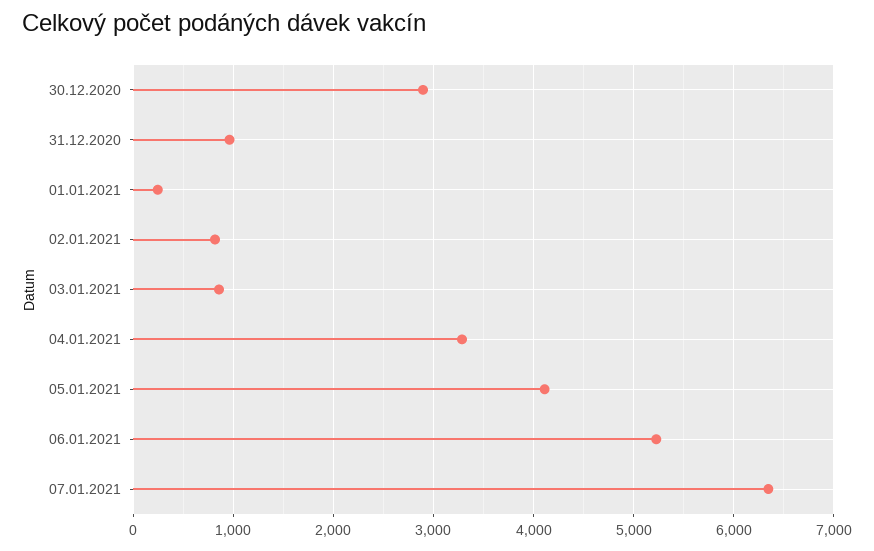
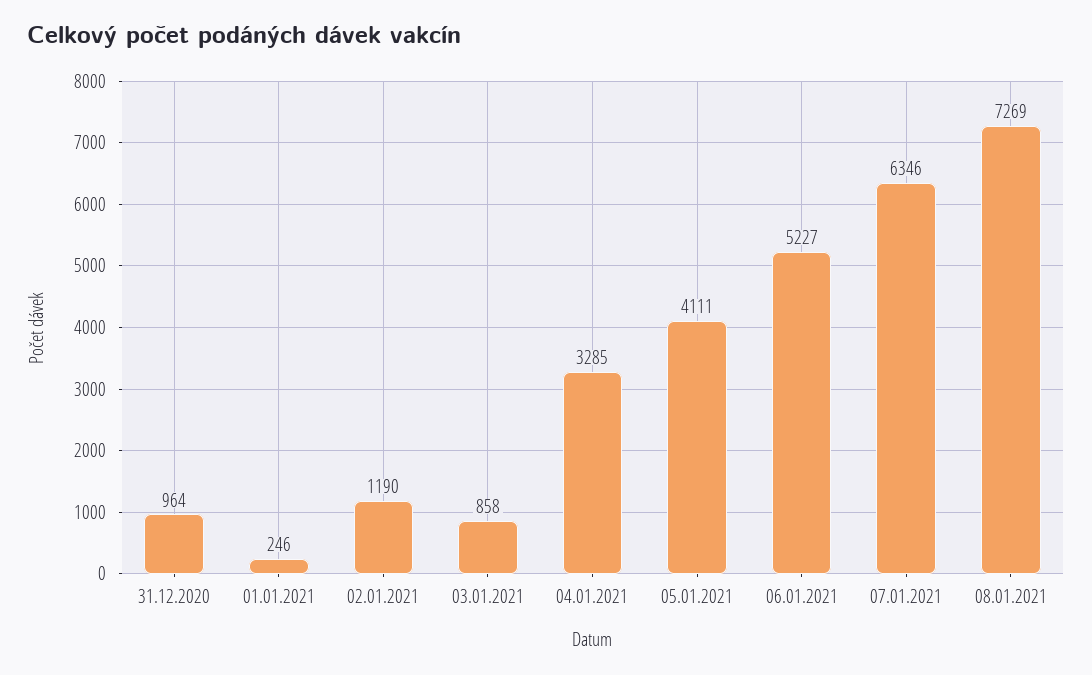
30.12.2020: 2900 -> none
02.01.2021: 800 -> 1190
08.01.2021: none -> 7269

